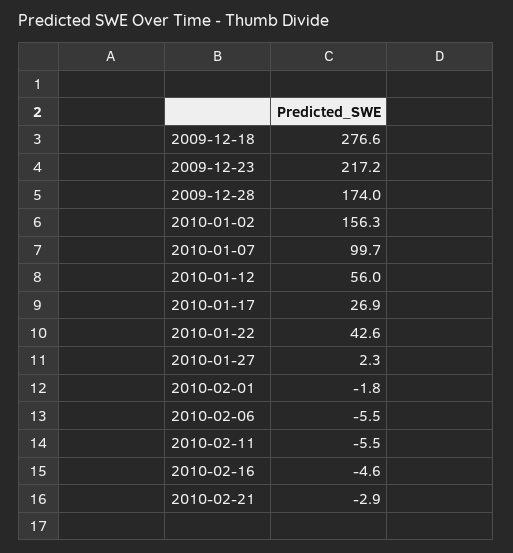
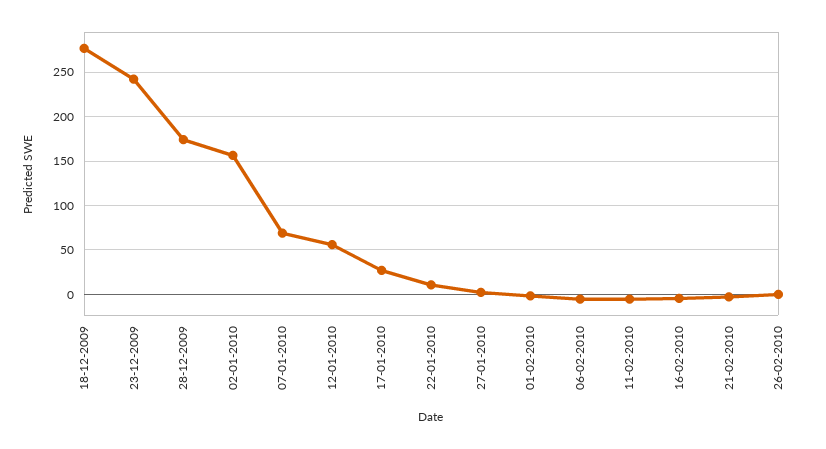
2009-12-23: 217.2 -> 240
2010-01-07: 99.7 -> 70
2010-01-22: 42.6 -> 10
26-02-2010: none -> 0

